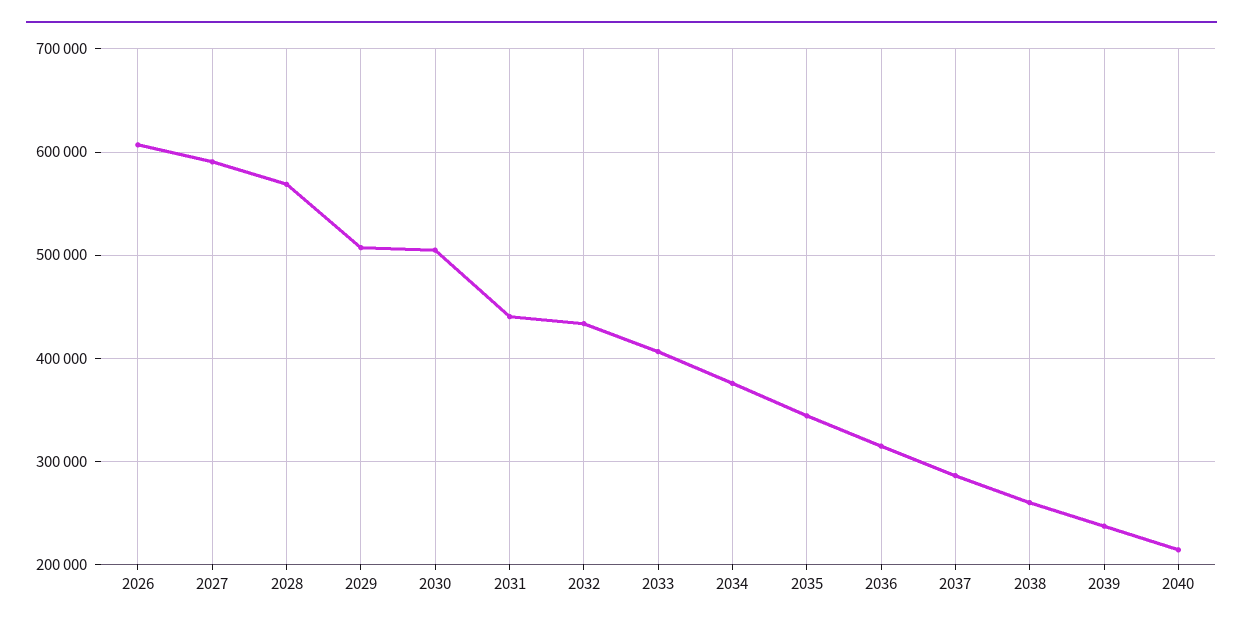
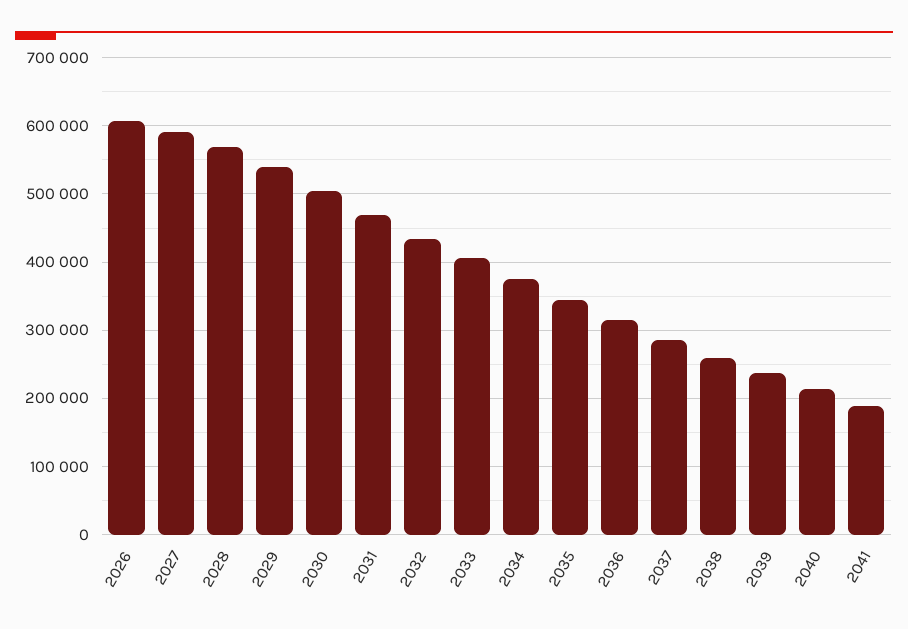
2029: 510000 -> 540000
2031: 440000 -> 470000
2041: none -> 190000

